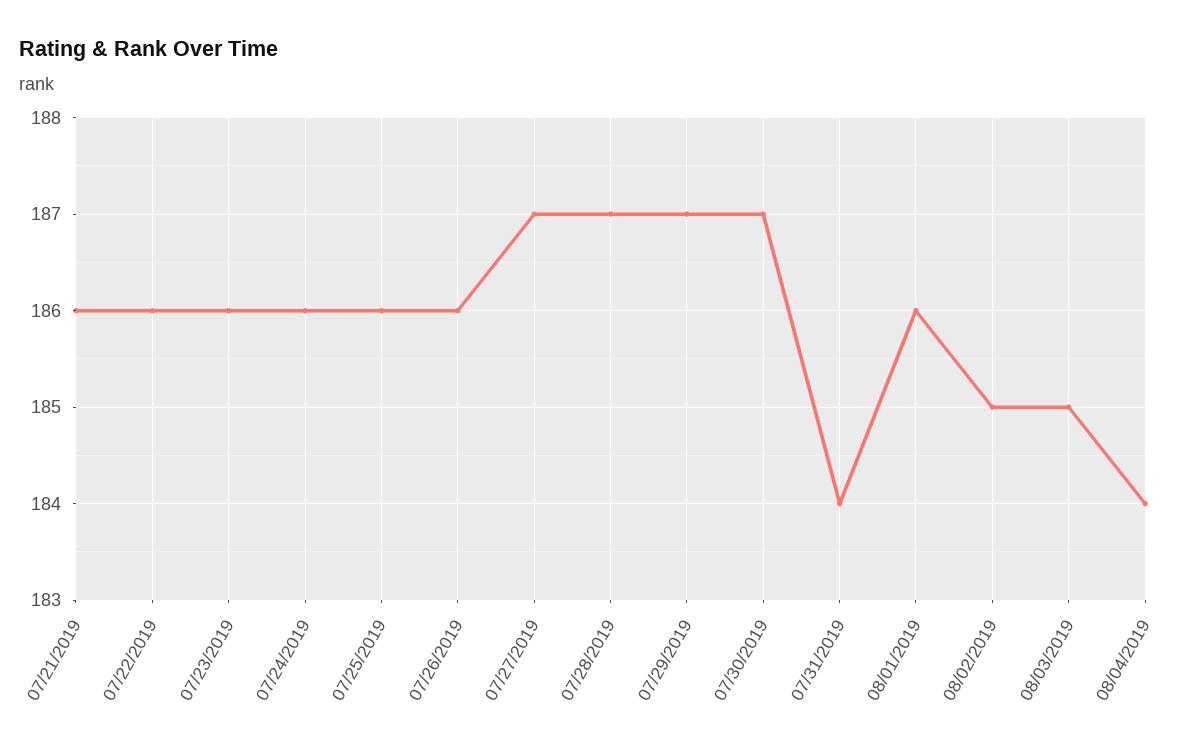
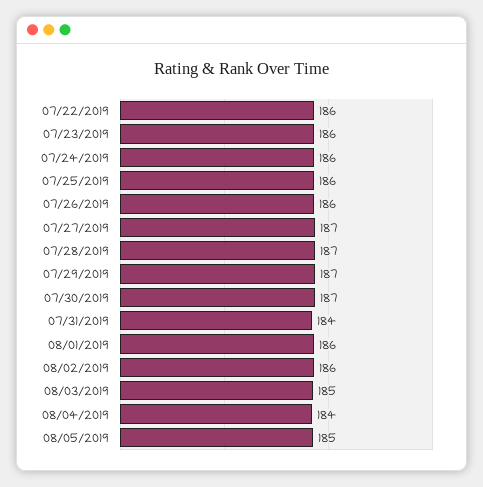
07/21/2019: 186 -> none
08/02/2019: 185 -> 186
08/05/2019: none -> 185

